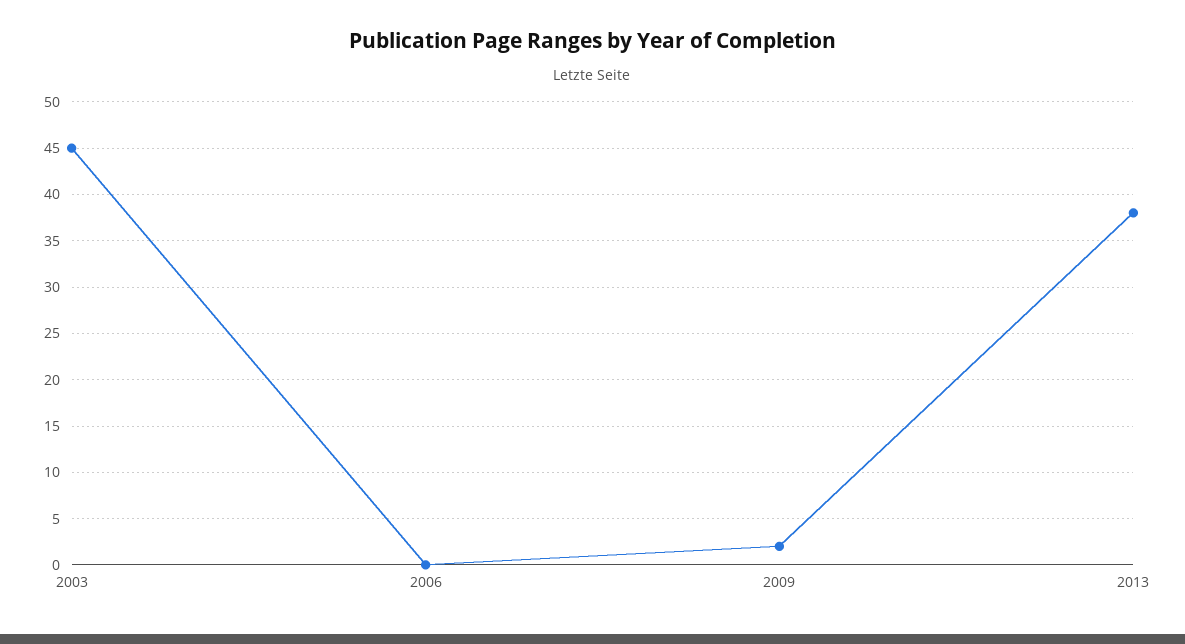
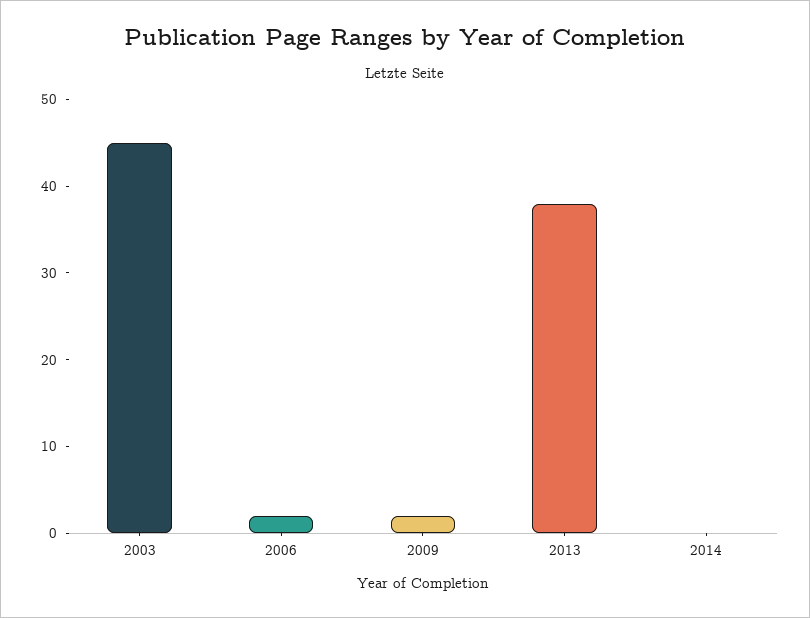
2006: 0 -> 2
2014: none -> 0

